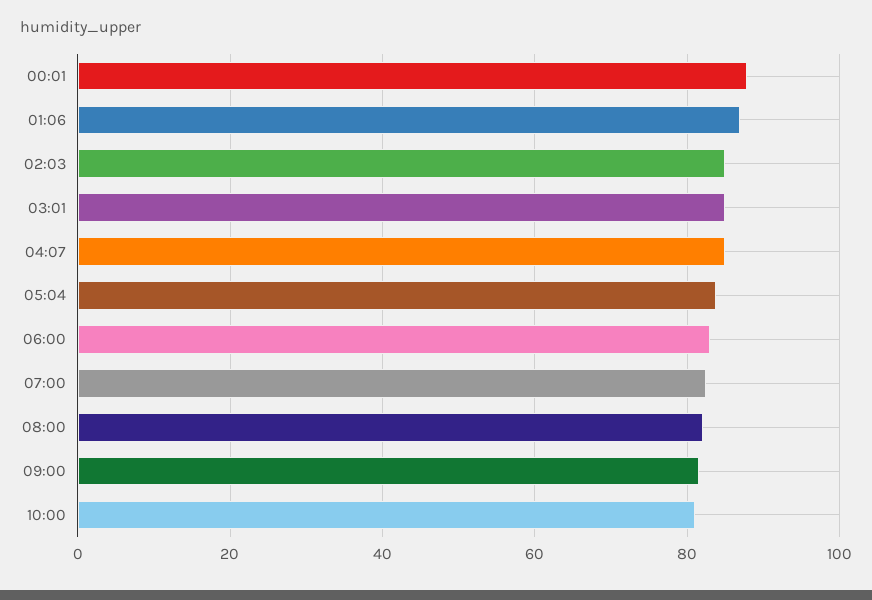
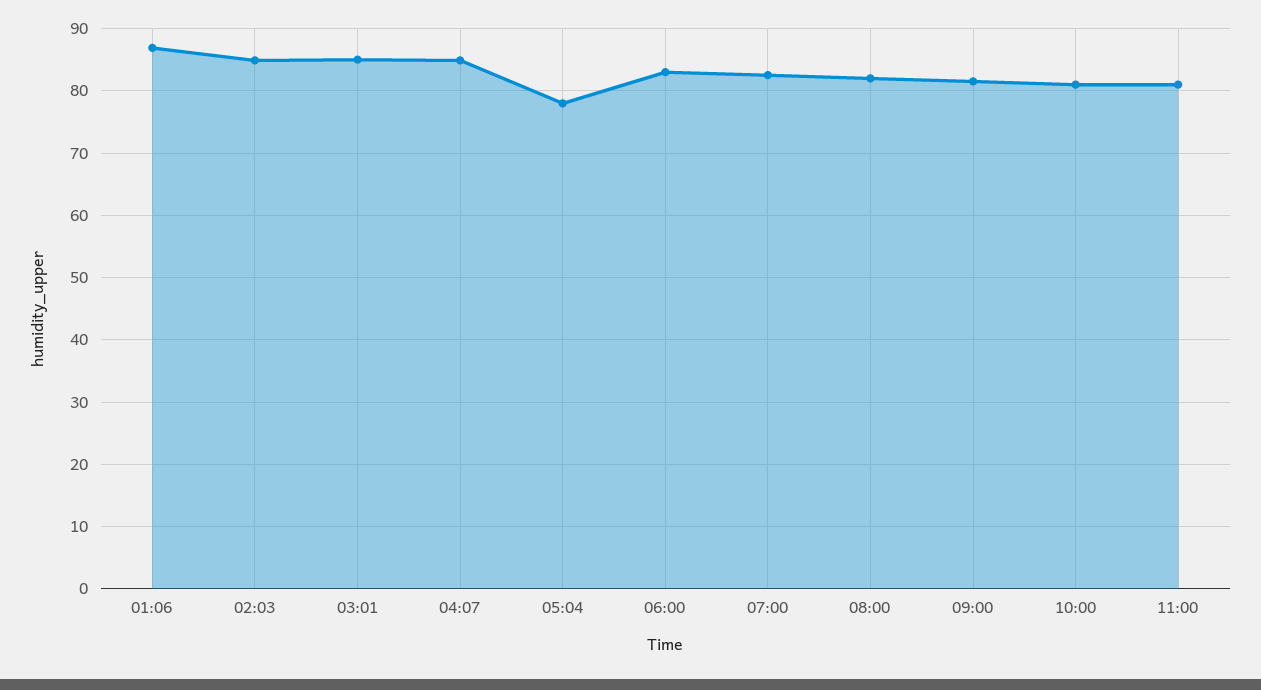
00:01: 88 -> none
05:04: 84 -> 78
11:00: none -> 81

